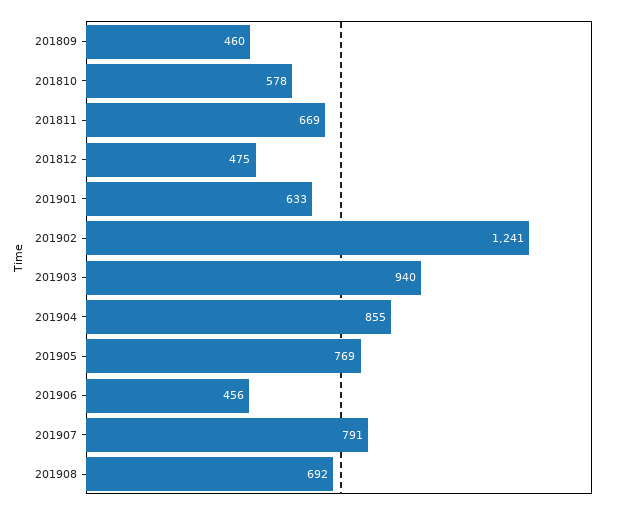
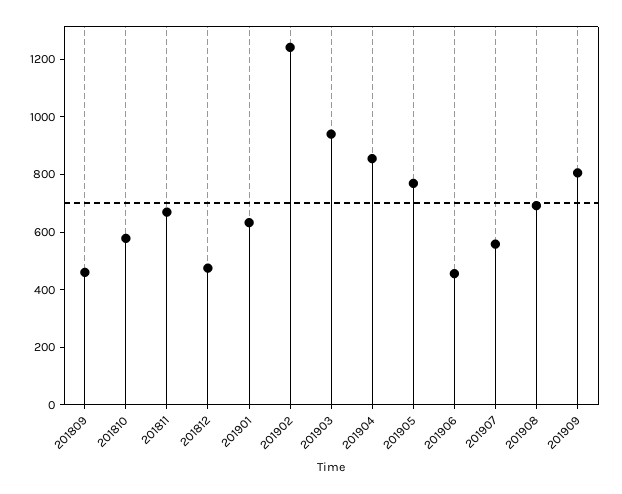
201907: 791 -> 550
201909: none -> 800

